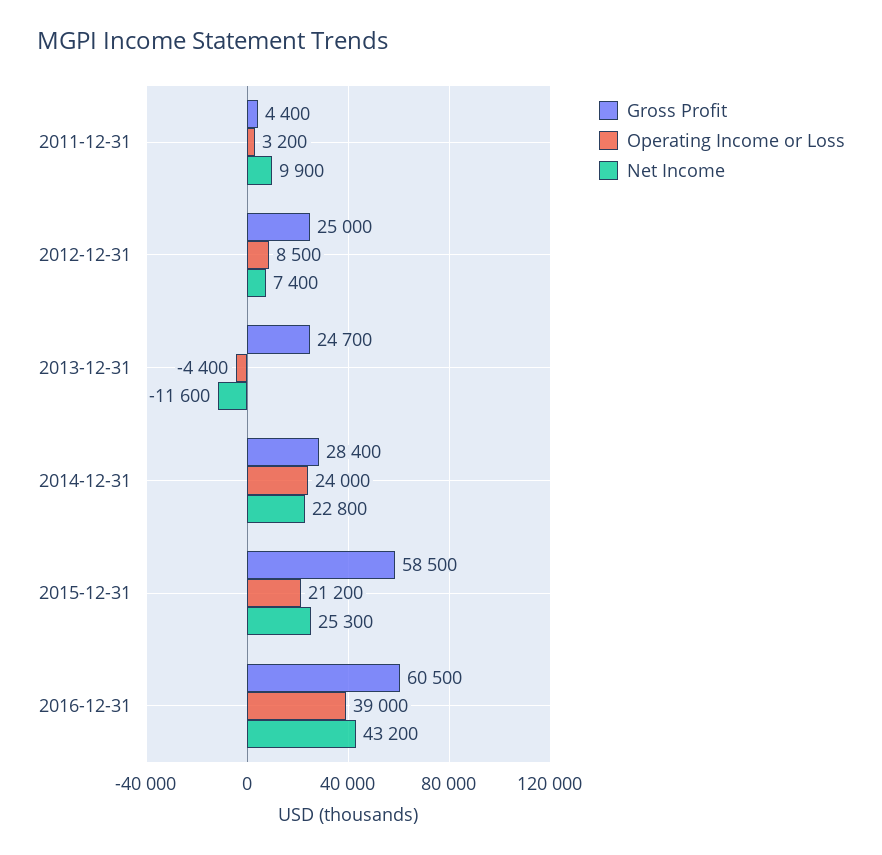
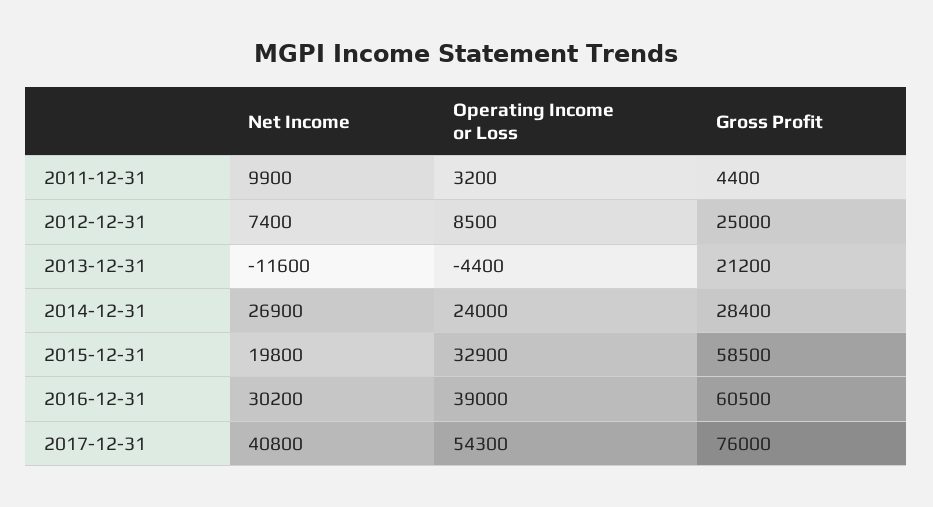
Gross Profit, 2013-12-31: 24700 -> 21200
Net Income, 2014-12-31: 22800 -> 26900
Operating Income or Loss, 2015-12-31: 21200 -> 32900
Net Income, 2015-12-31: 25300 -> 19800
Net Income, 2016-12-31: 43200 -> 30200
Net Income, 2017-12-31: none -> 40800
Operating Income or Loss, 2017-12-31: none -> 54300
Gross Profit, 2017-12-31: none -> 76000

